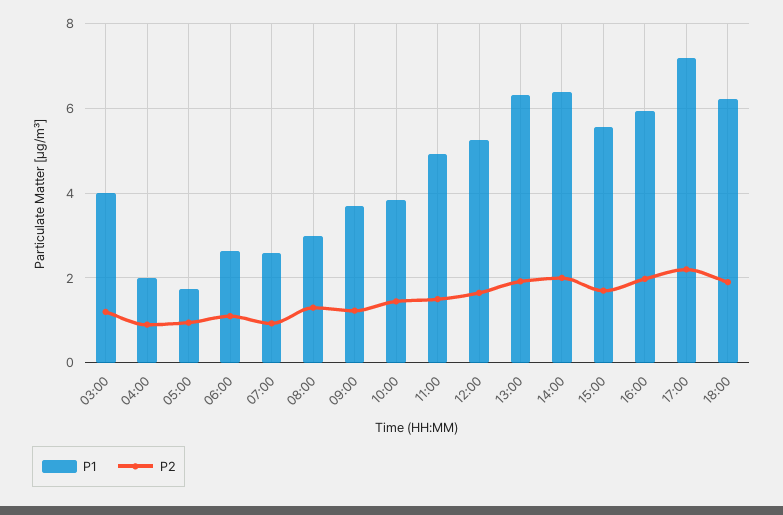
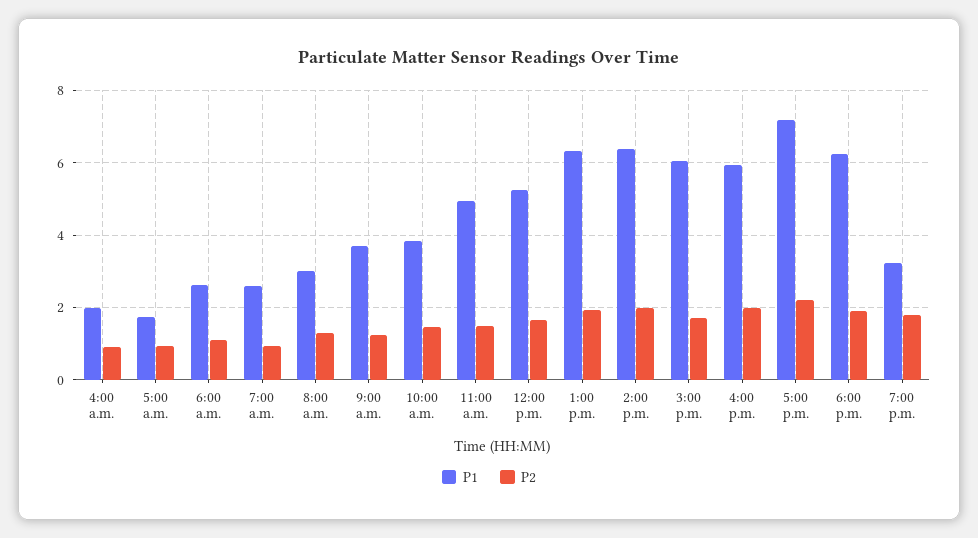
P1, 03:00: 4 -> none
P2, 03:00: 1.2 -> none
P1, 15:00: 5.6 -> 6
P1, 7:00 p.m.: none -> 3.2
P2, 7:00 p.m.: none -> 1.8

